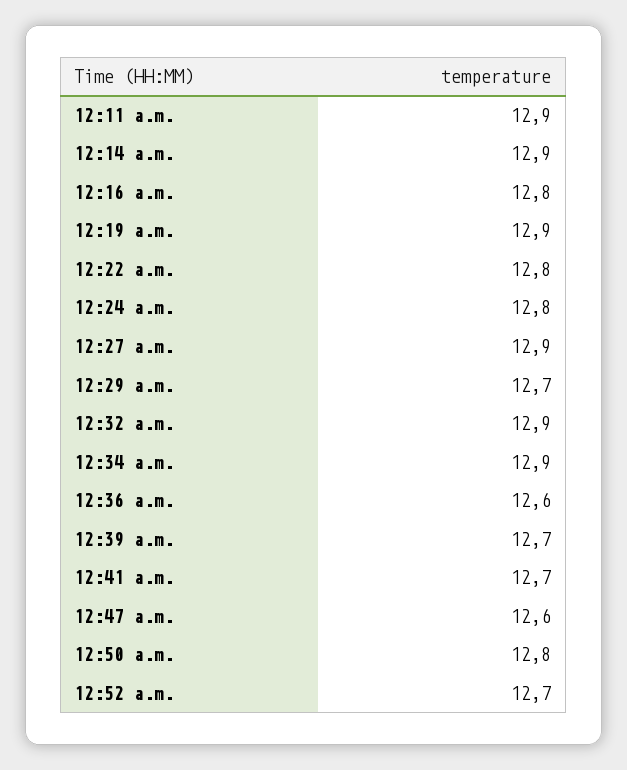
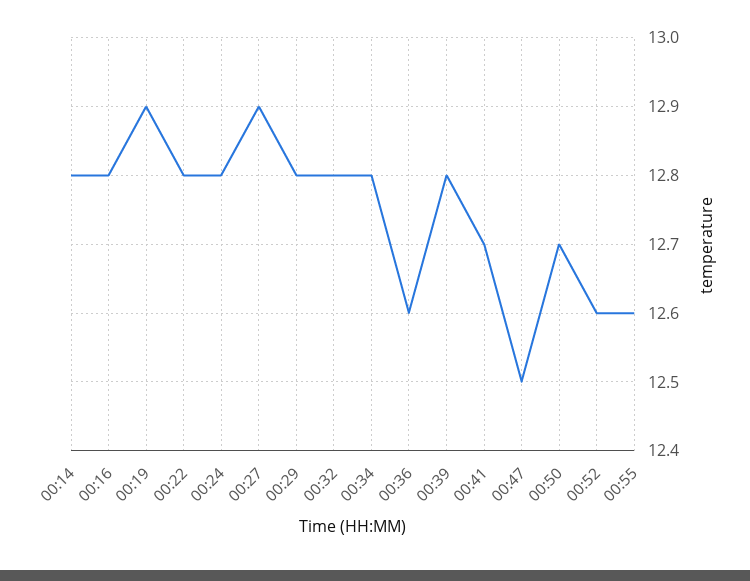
12:11 a.m.: 12.9 -> none
12:14 a.m.: 12.9 -> 12.8
12:29 a.m.: 12.7 -> 12.8
12:32 a.m.: 12.9 -> 12.8
12:34 a.m.: 12.9 -> 12.8
12:39 a.m.: 12.7 -> 12.8
12:47 a.m.: 12.6 -> 12.5
12:50 a.m.: 12.8 -> 12.7
12:52 a.m.: 12.7 -> 12.6
00:55: none -> 12.6

